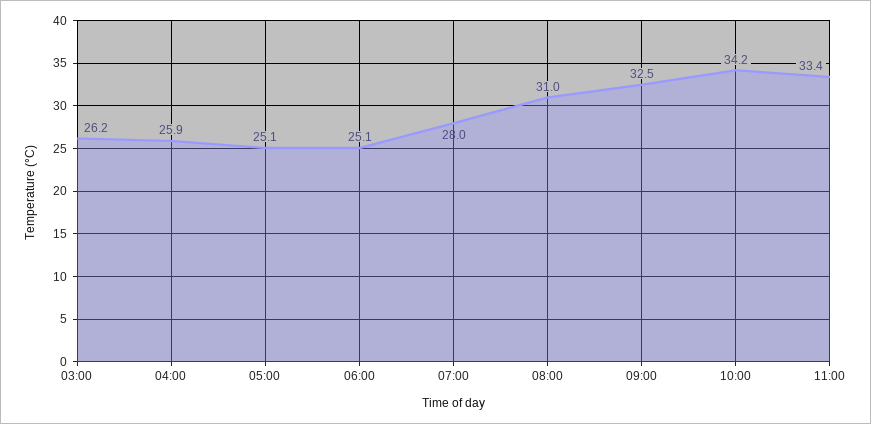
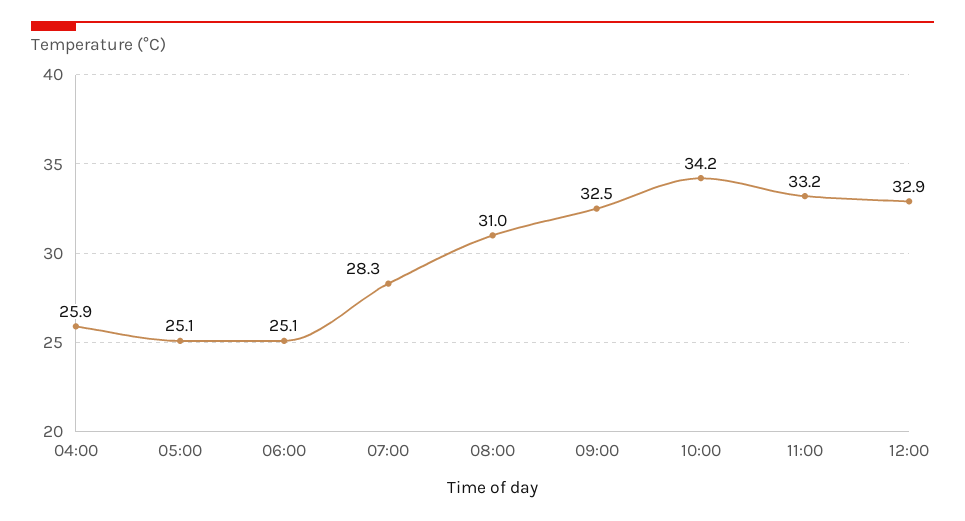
03:00: 26.2 -> none
07:00: 28 -> 28.3
11:00: 33.4 -> 33.2
12:00: none -> 32.9

